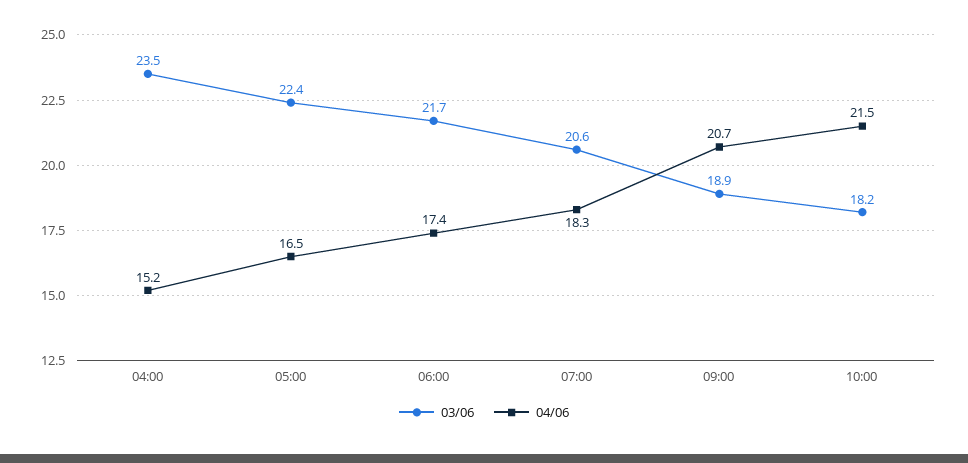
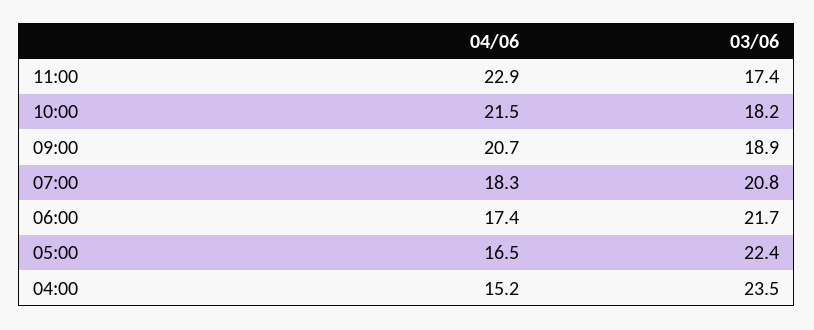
03/06, 07:00: 20.6 -> 20.8
04/06, 11:00: none -> 22.9
03/06, 11:00: none -> 17.4

